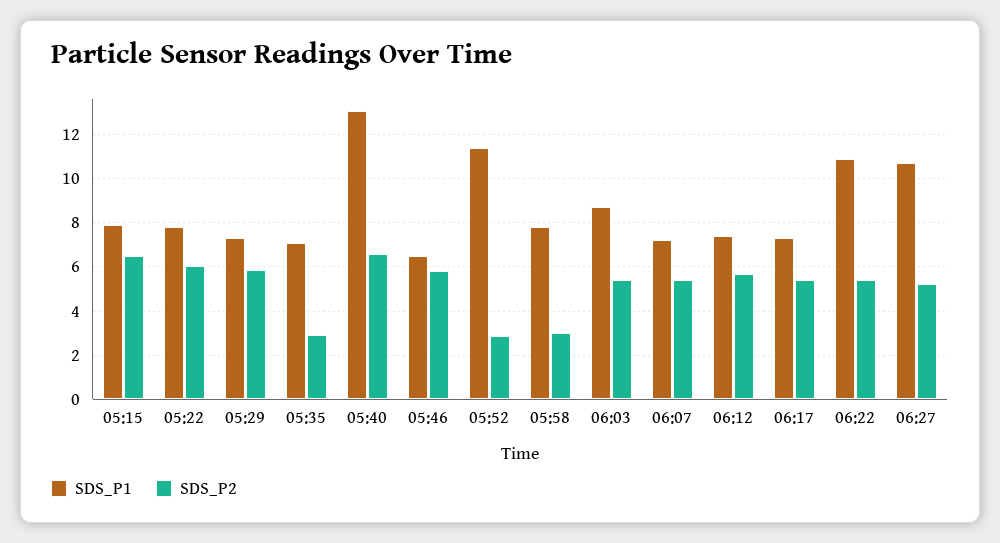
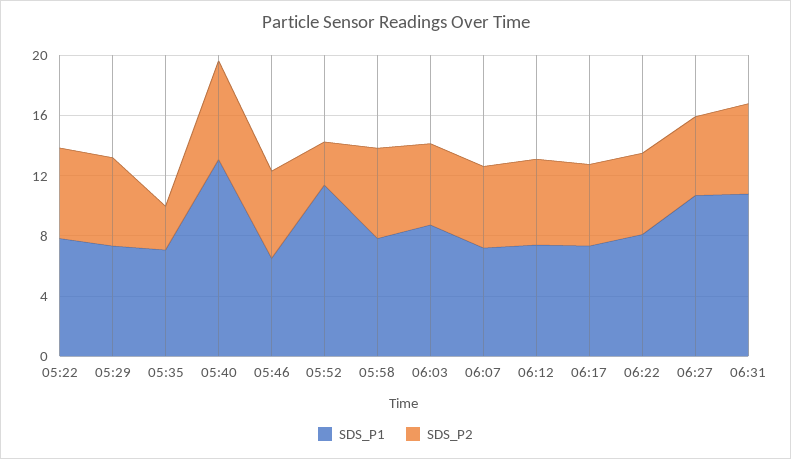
SDS_P1, 05:15: 8 -> none
SDS_P2, 05:15: 6.5 -> none
SDS_P2, 05:58: 3 -> 6
SDS_P1, 06:22: 11 -> 8
SDS_P1, 06:31: none -> 11
SDS_P2, 06:31: none -> 6

